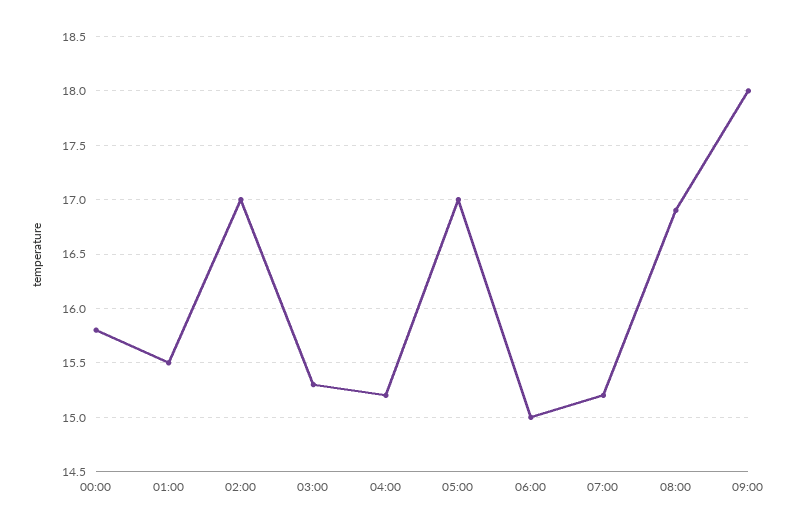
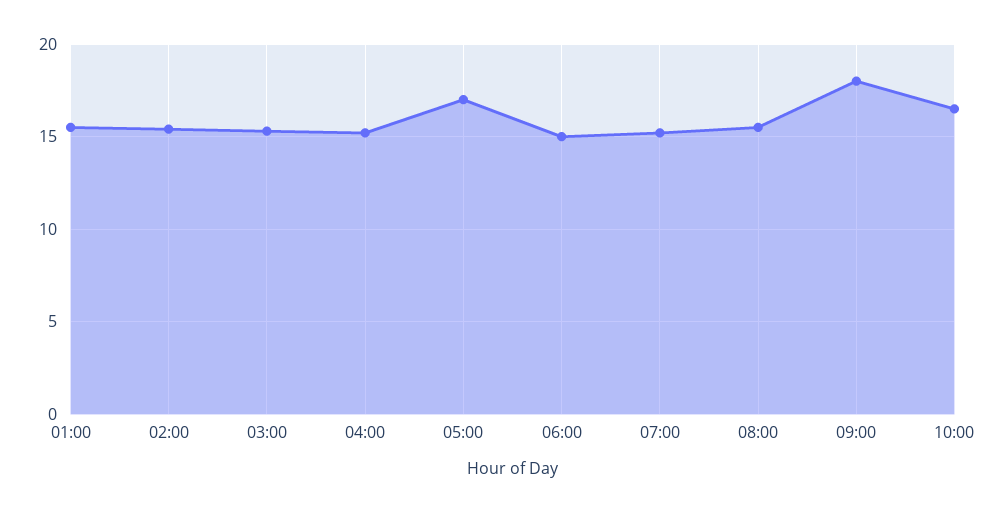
00:00: 15.8 -> none
02:00: 17 -> 15.5
08:00: 16.9 -> 15.5
10:00: none -> 16.5

